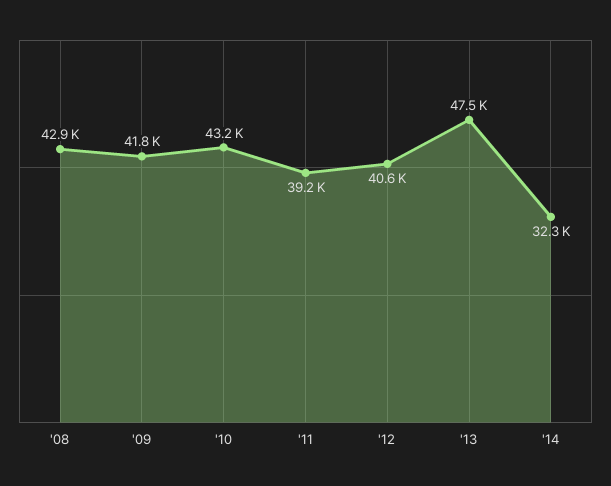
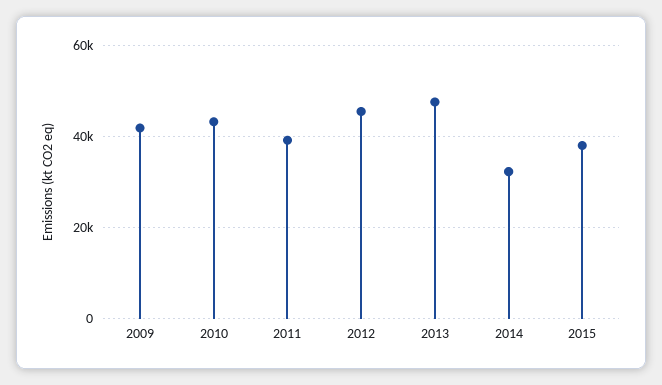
'08: 42900 -> none
'12: 40600 -> 46000
2015: none -> 38000

